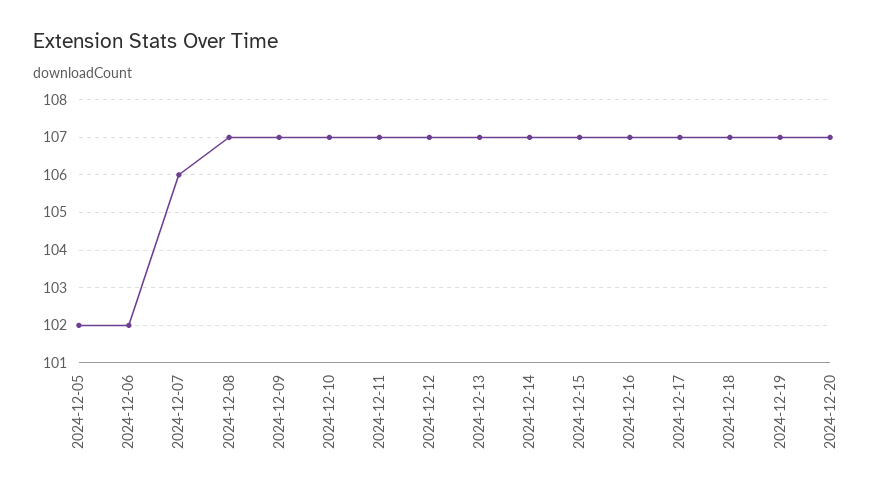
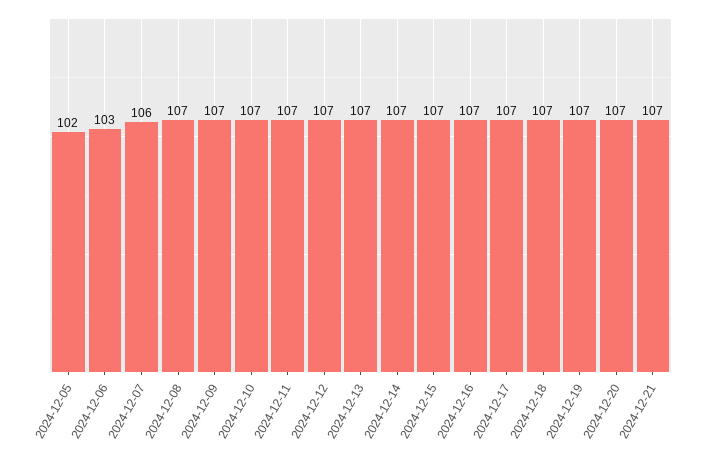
2024-12-06: 102 -> 103
2024-12-21: none -> 107

